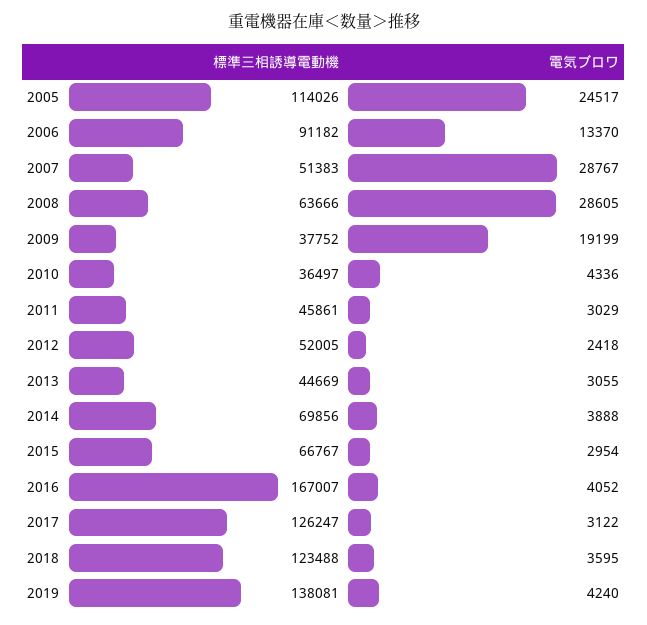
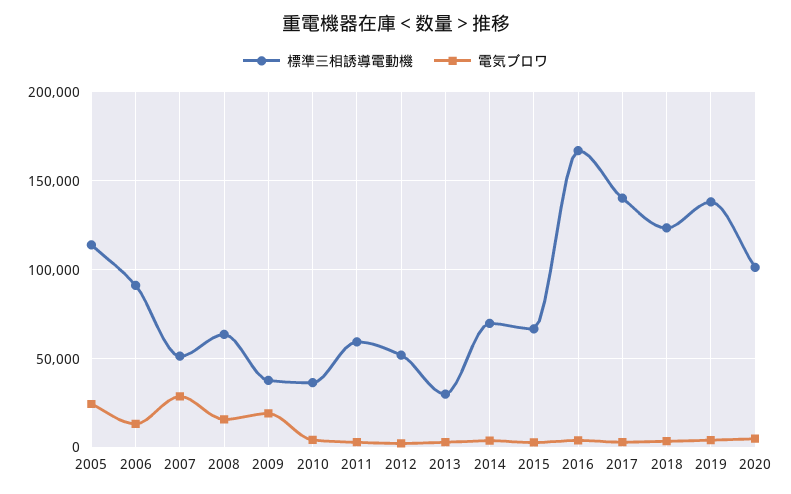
電気ブロワ, 2008: 28605 -> 15000
標準三相誘導電動機, 2011: 45861 -> 60000
標準三相誘導電動機, 2013: 44669 -> 30000
標準三相誘導電動機, 2017: 126247 -> 140000
標準三相誘導電動機, 2020: none -> 100000
電気ブロワ, 2020: none -> 5000

